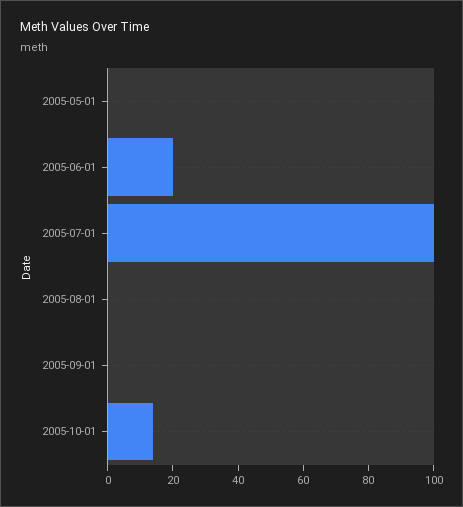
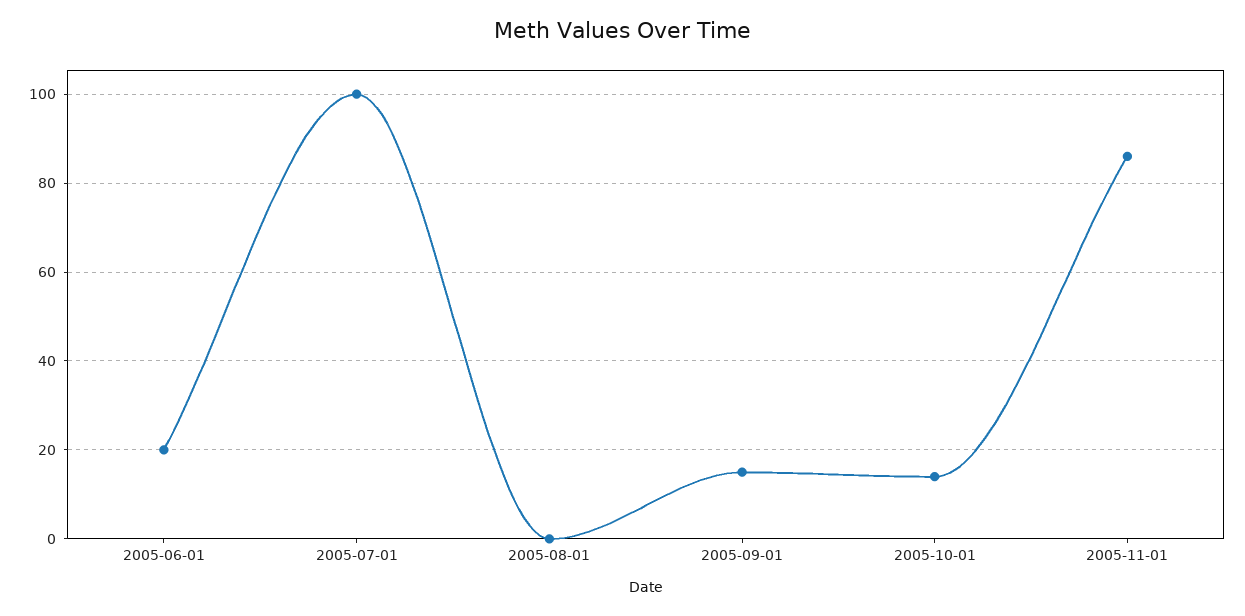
2005-05-01: 0 -> none
2005-09-01: 0 -> 15
2005-11-01: none -> 85

